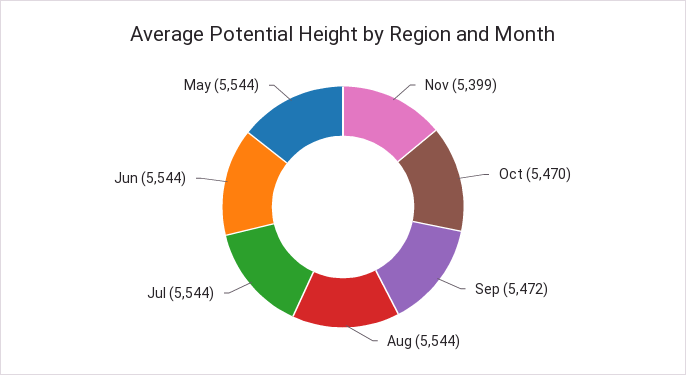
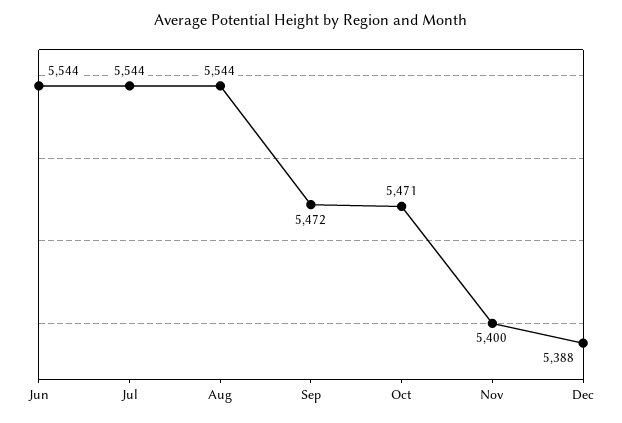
Nov: 5399 -> 5400
Oct: 5470 -> 5471
May: 5544 -> none
Dec: none -> 5388

